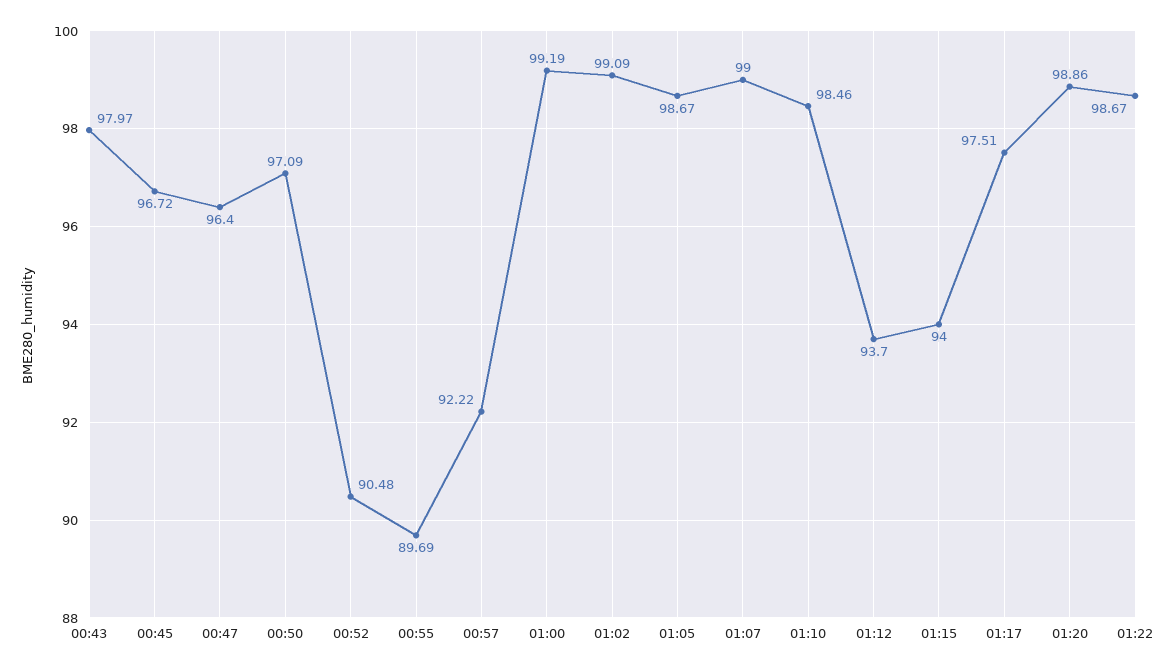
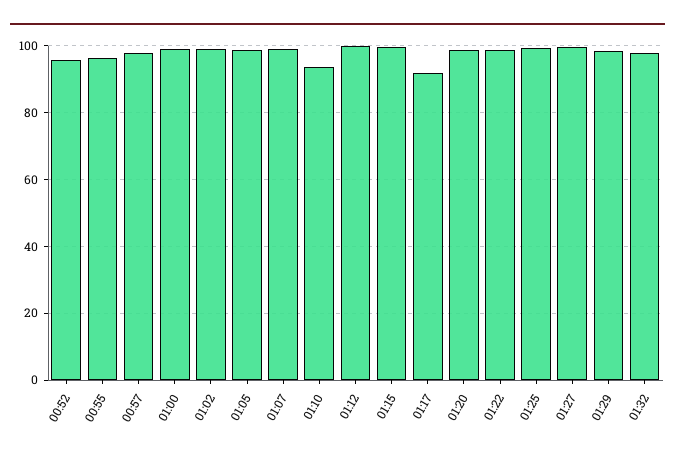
00:43: 97.97 -> none
00:45: 96.72 -> none
00:47: 96.4 -> none
00:50: 97.09 -> none
00:52: 90.48 -> 96
00:55: 89.69 -> 96
00:57: 92.22 -> 98
01:10: 98.46 -> 94
01:12: 93.7 -> 100
01:15: 94 -> 100
01:17: 97.51 -> 92
01:25: none -> 100
01:27: none -> 100
01:29: none -> 98
01:32: none -> 98

